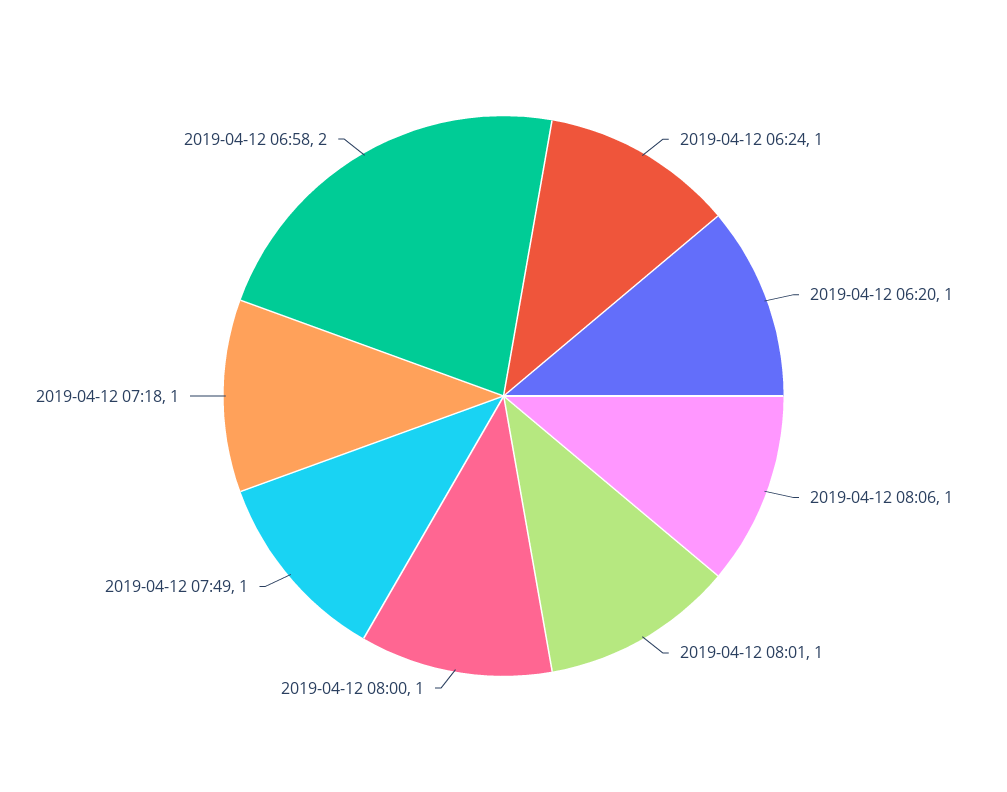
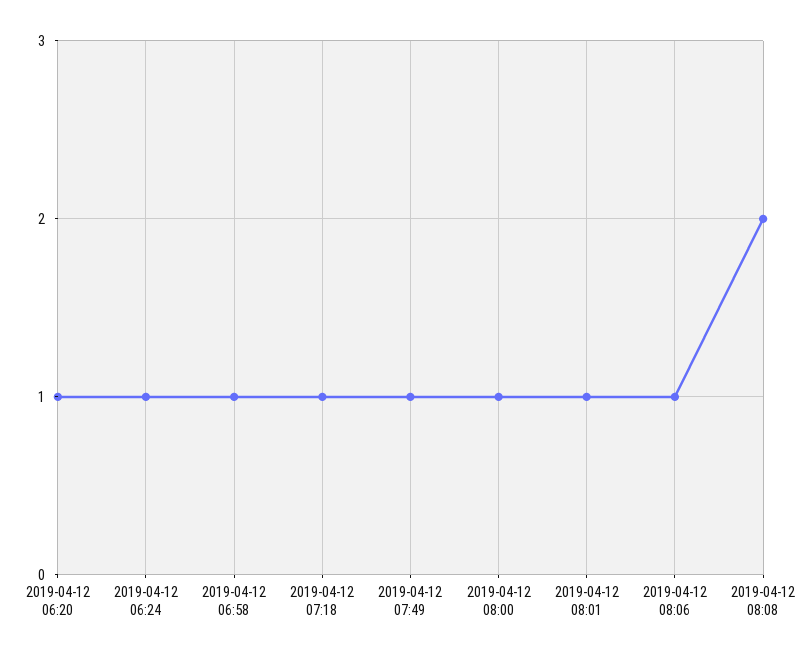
2019-04-12 06:58: 2 -> 1
2019-04-12 08:08: none -> 2

